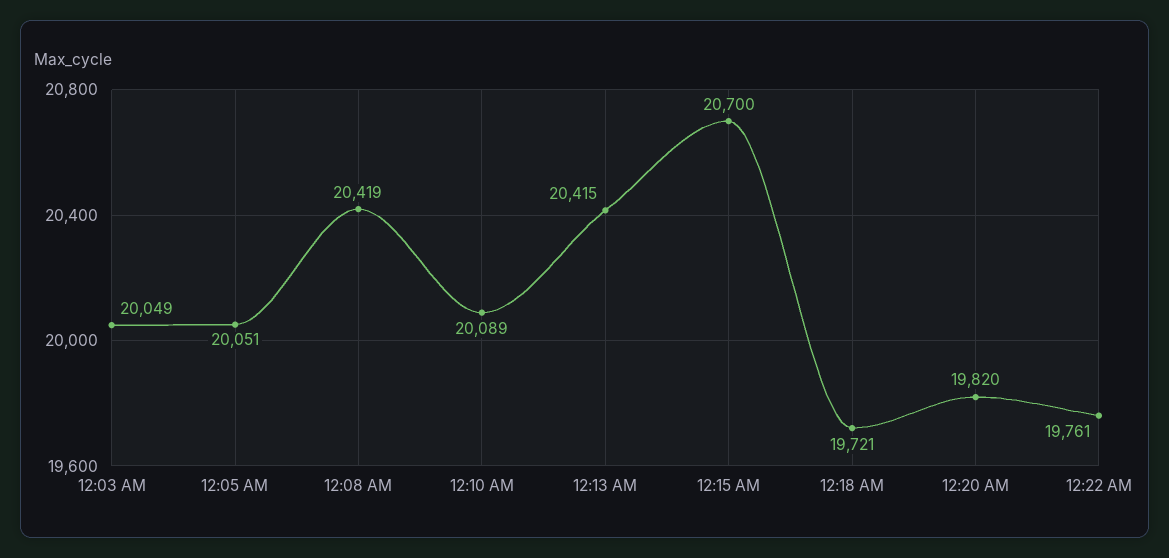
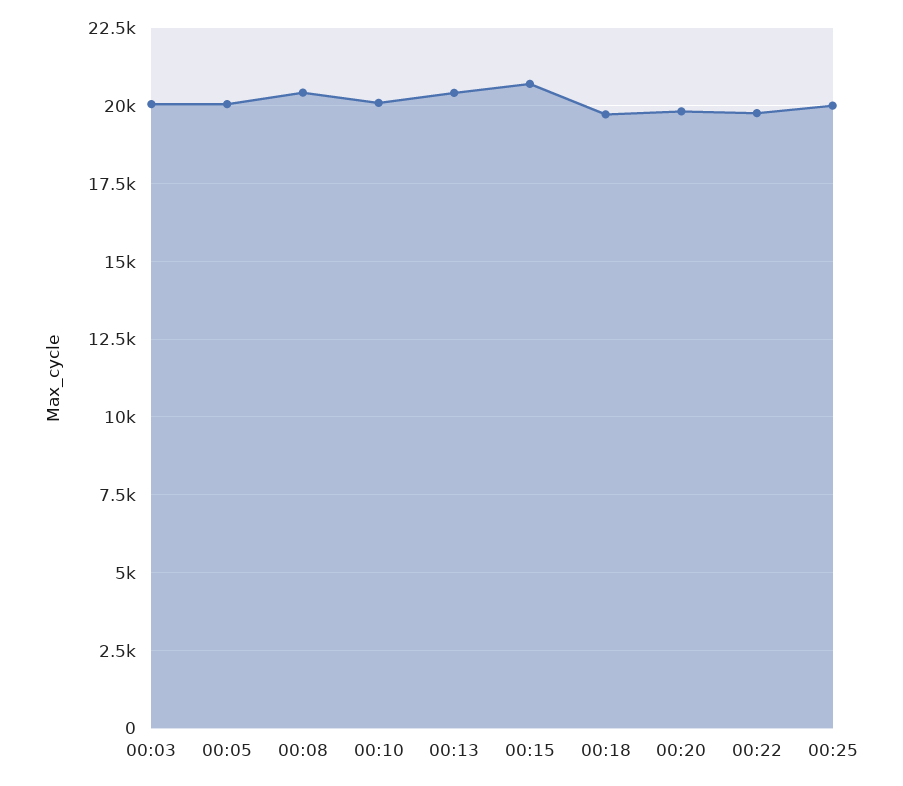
00:25: none -> 20000

